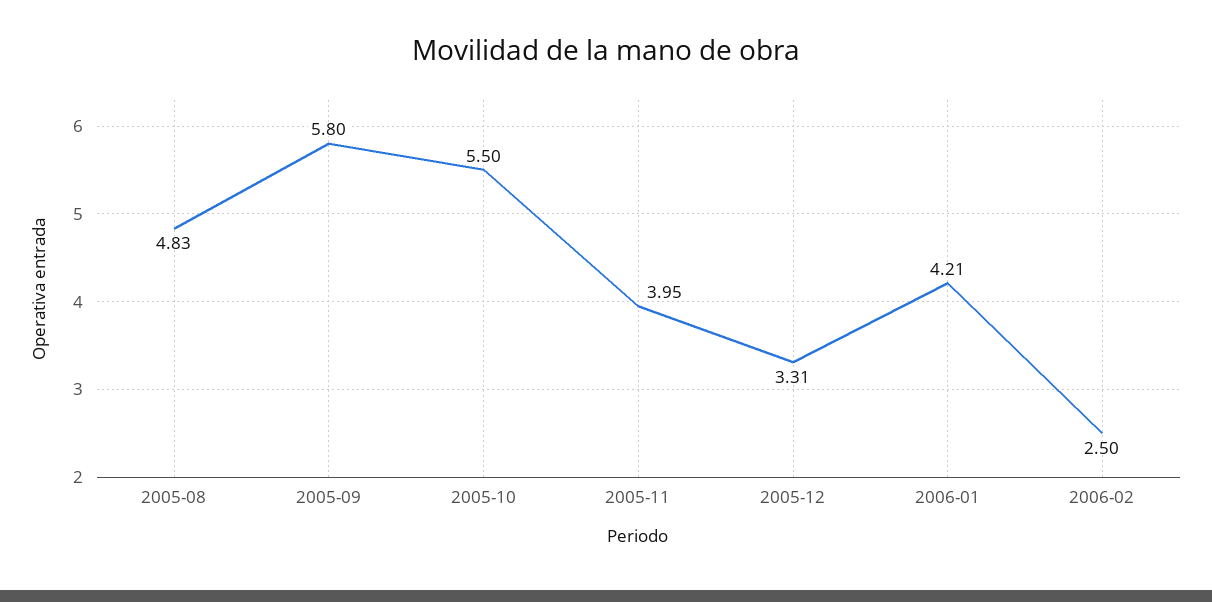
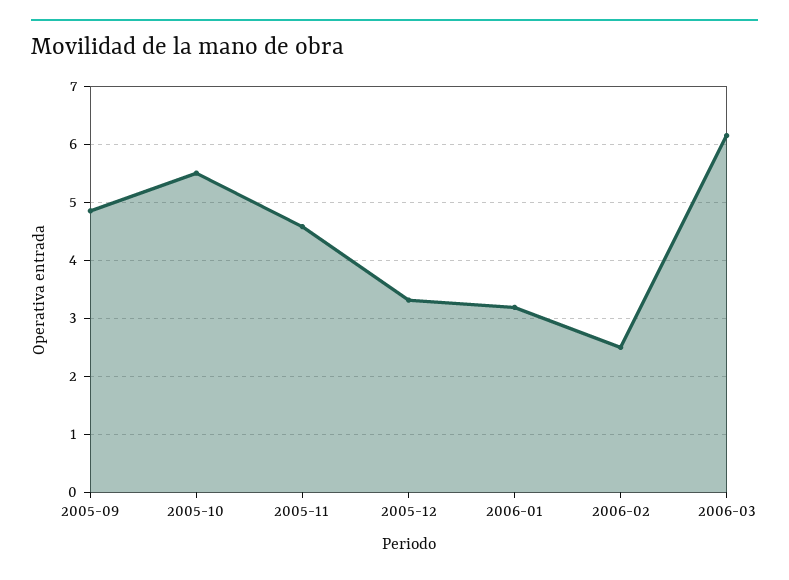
2005-08: 4.83 -> none
2005-09: 5.8 -> 4.8
2005-11: 3.95 -> 4.6
2006-01: 4.21 -> 3.2
2006-03: none -> 6.2

